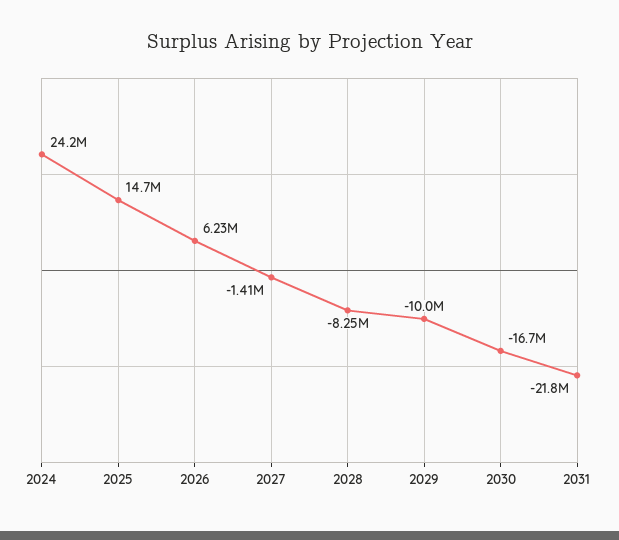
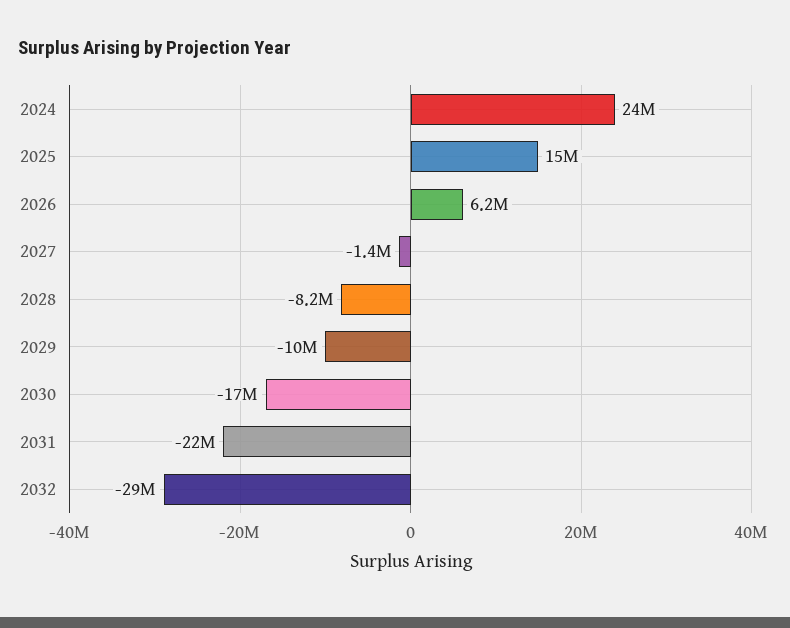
2032: none -> -29000000

